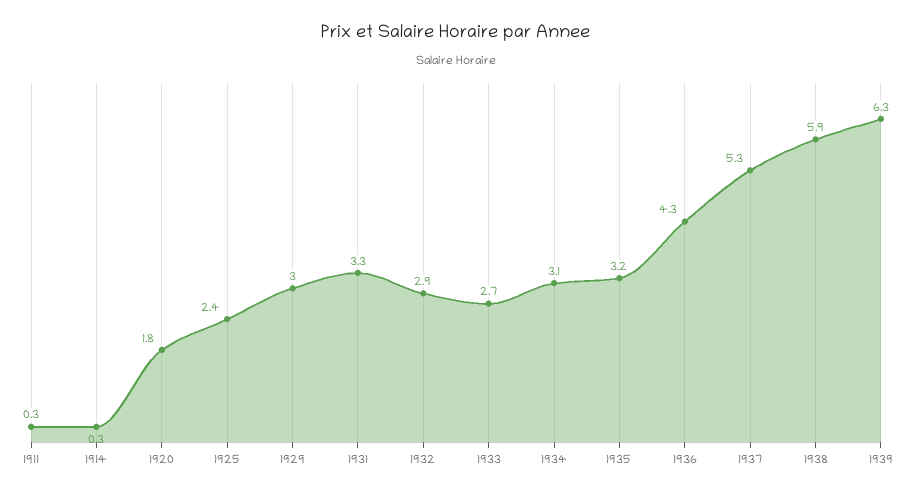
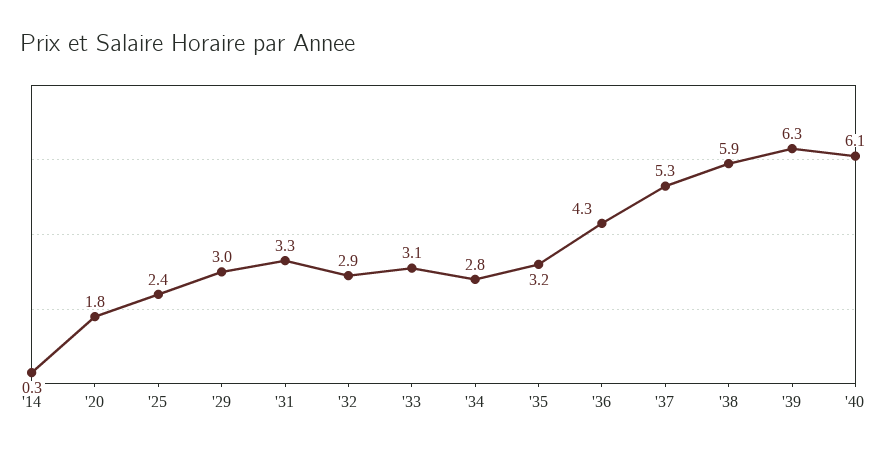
1911: 0.3 -> none
1933: 2.7 -> 3.1
1934: 3.1 -> 2.8
'40: none -> 6.1

